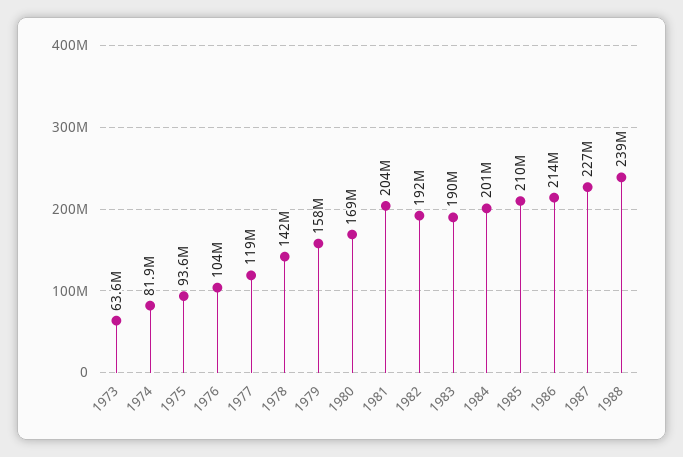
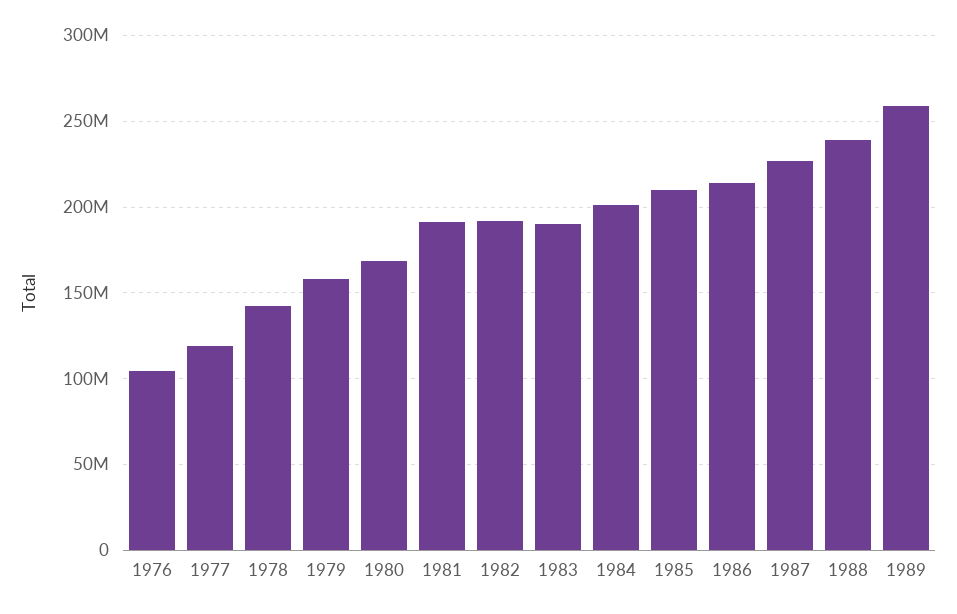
1973: 63600000 -> none
1974: 81900000 -> none
1975: 93600000 -> none
1981: 204000000 -> 190000000
1989: none -> 260000000

